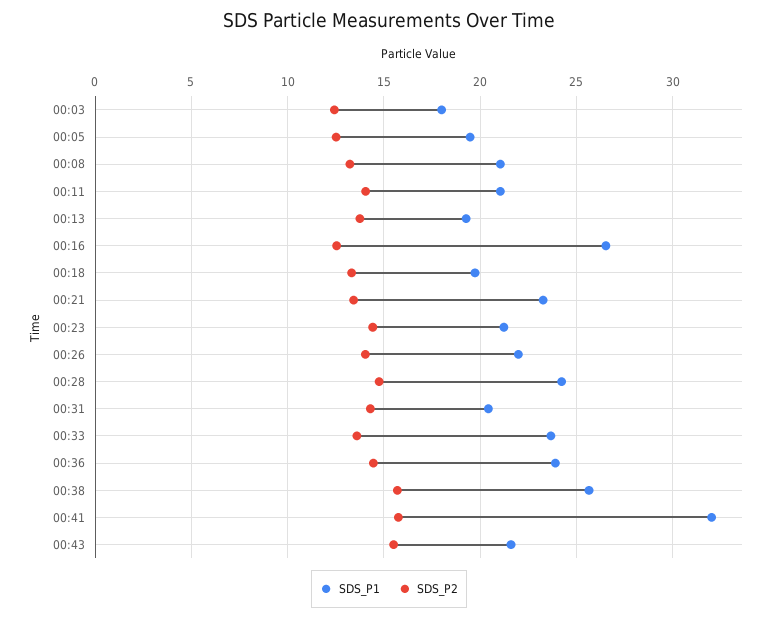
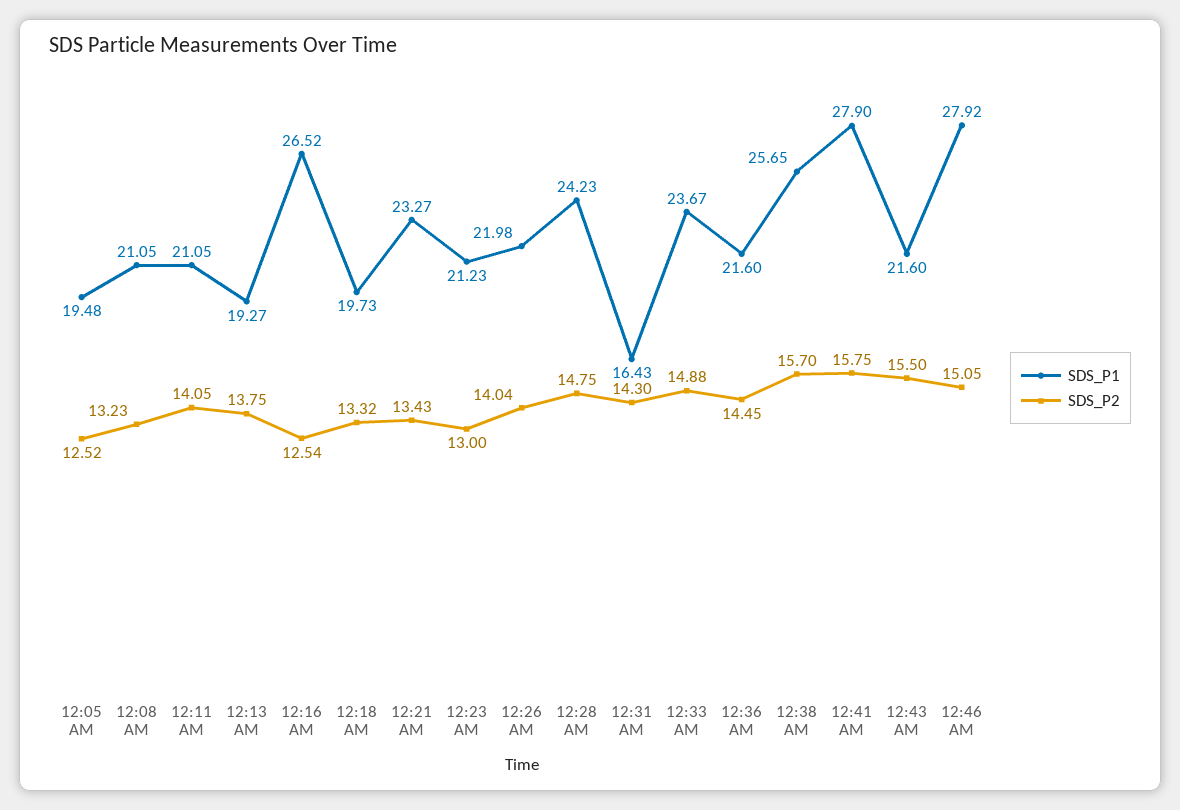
SDS_P1, 00:03: 18 -> none
SDS_P2, 00:03: 12.5 -> none
SDS_P2, 00:23: 14.5 -> 13
SDS_P1, 00:31: 20.5 -> 16.43
SDS_P2, 00:33: 13.5 -> 14.88
SDS_P1, 00:36: 24 -> 21.6
SDS_P1, 00:41: 32 -> 27.9
SDS_P1, 12:46 AM: none -> 27.92
SDS_P2, 12:46 AM: none -> 15.05

